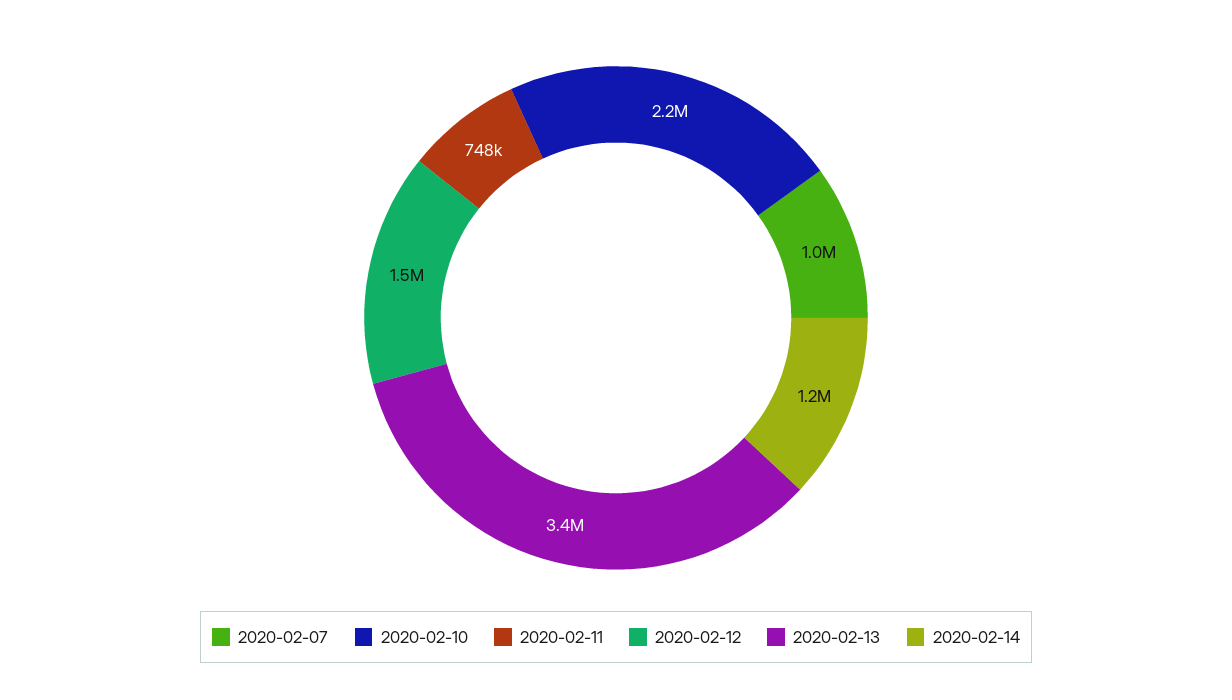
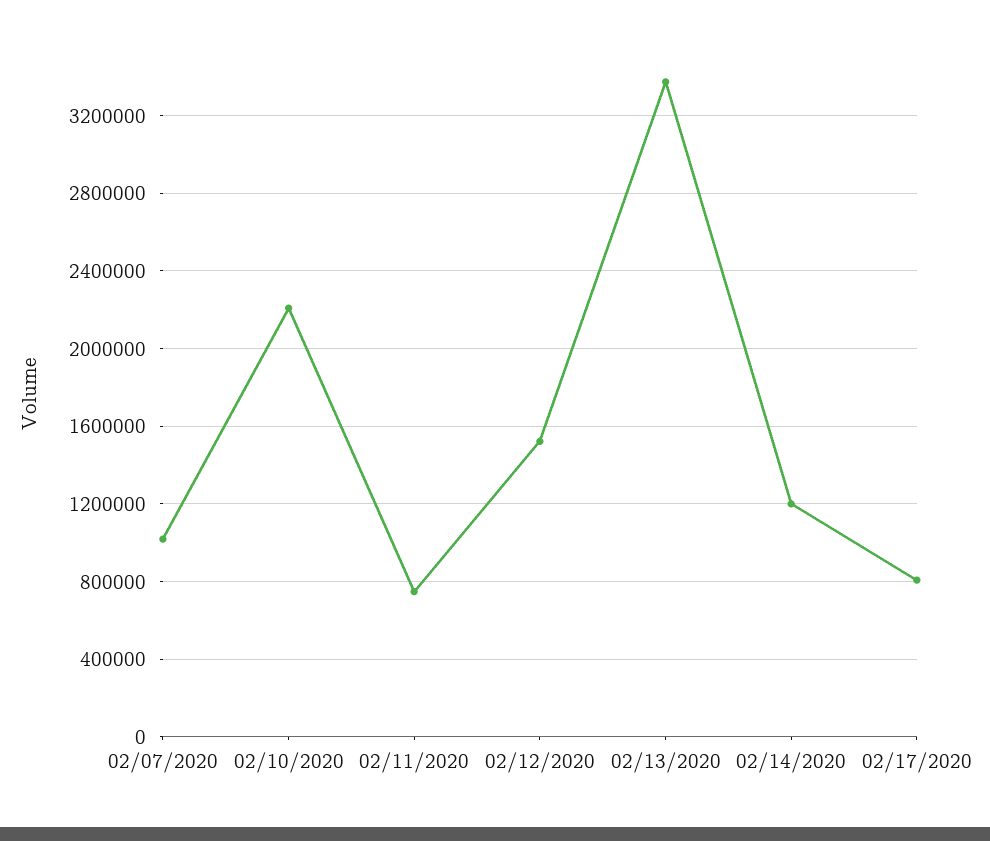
02/17/2020: none -> 800000

